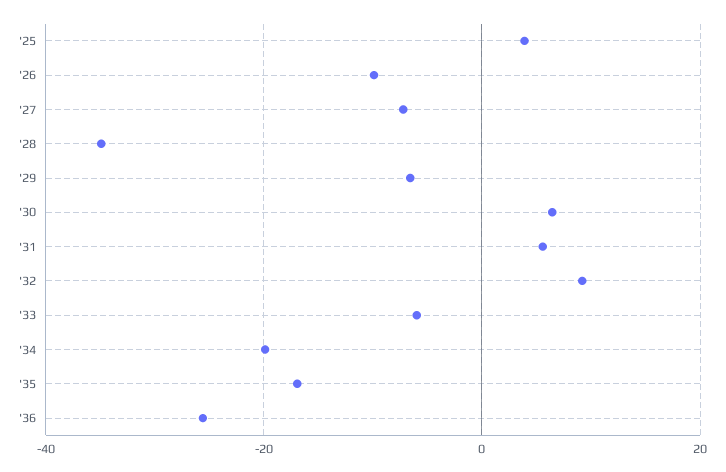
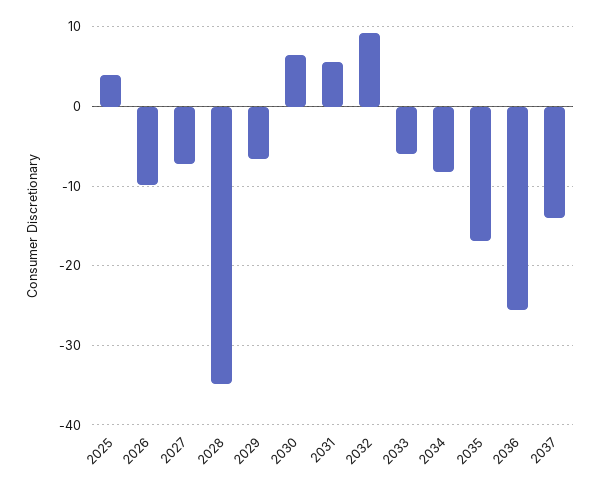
'34: -20 -> -8
2037: none -> -14

